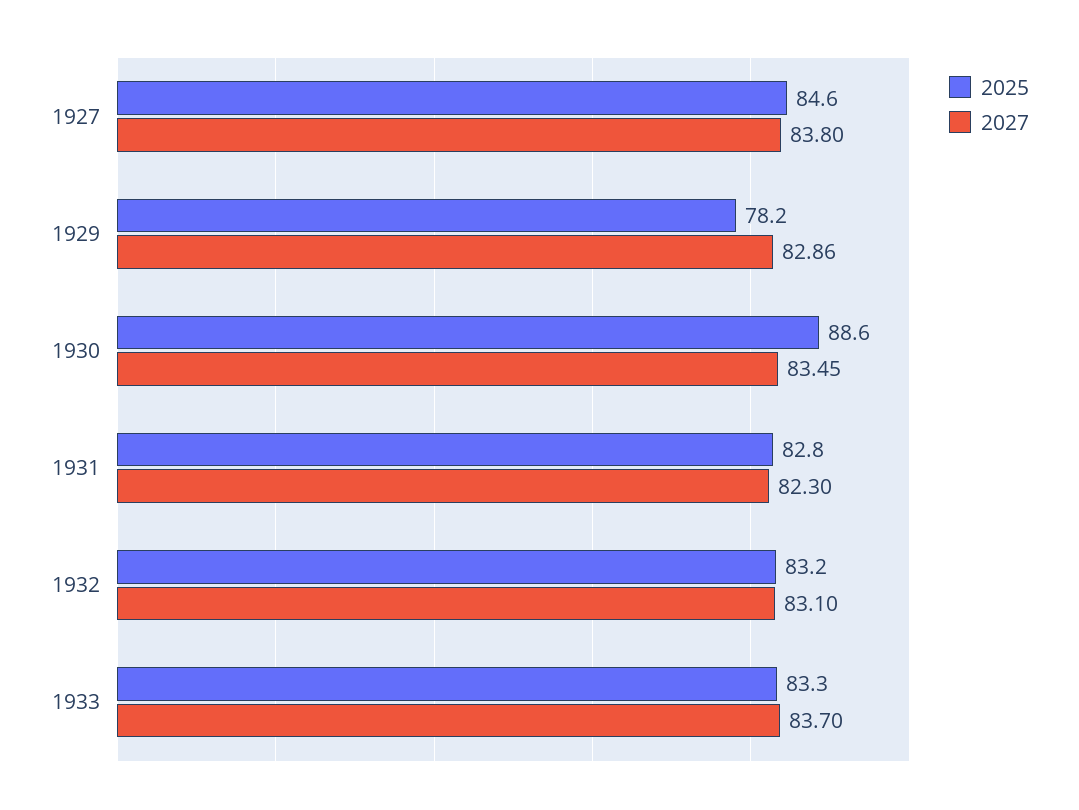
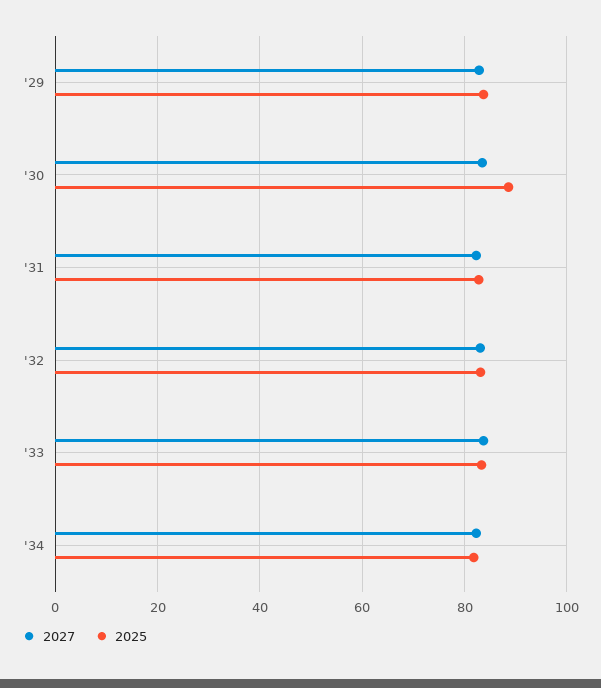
2025, 1927: 84.6 -> none
2027, 1927: 83.8 -> none
2025, 1929: 78.2 -> 84
2027, '34: none -> 82
2025, '34: none -> 82

